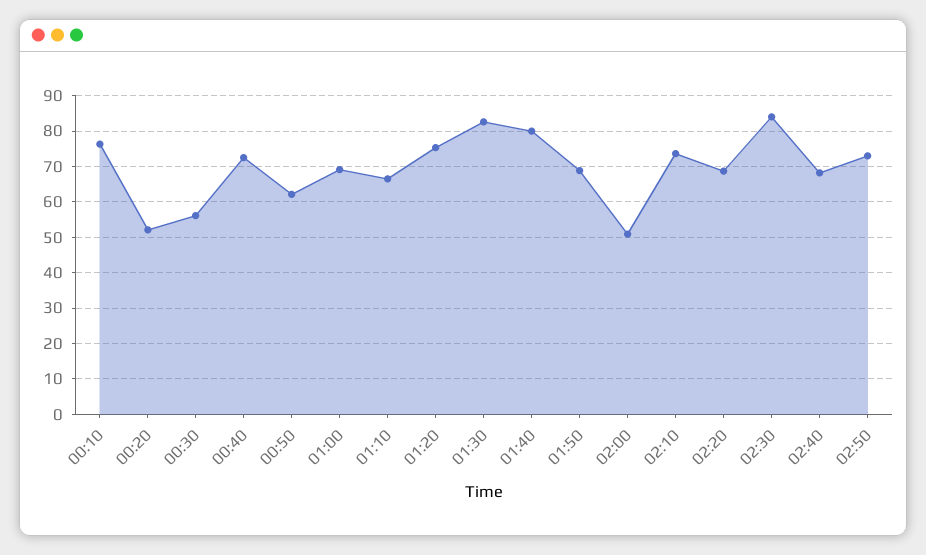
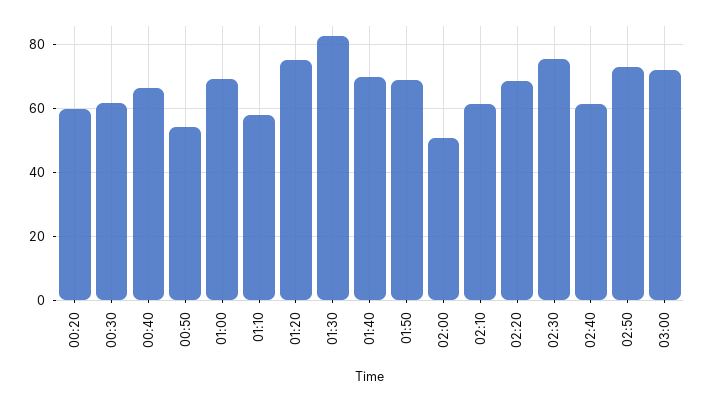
00:10: 76 -> none
00:20: 52 -> 60
00:30: 56 -> 62
00:40: 72 -> 66
00:50: 62 -> 54
01:10: 66 -> 58
01:40: 80 -> 70
02:10: 74 -> 62
02:30: 84 -> 76
02:40: 68 -> 62
03:00: none -> 72

